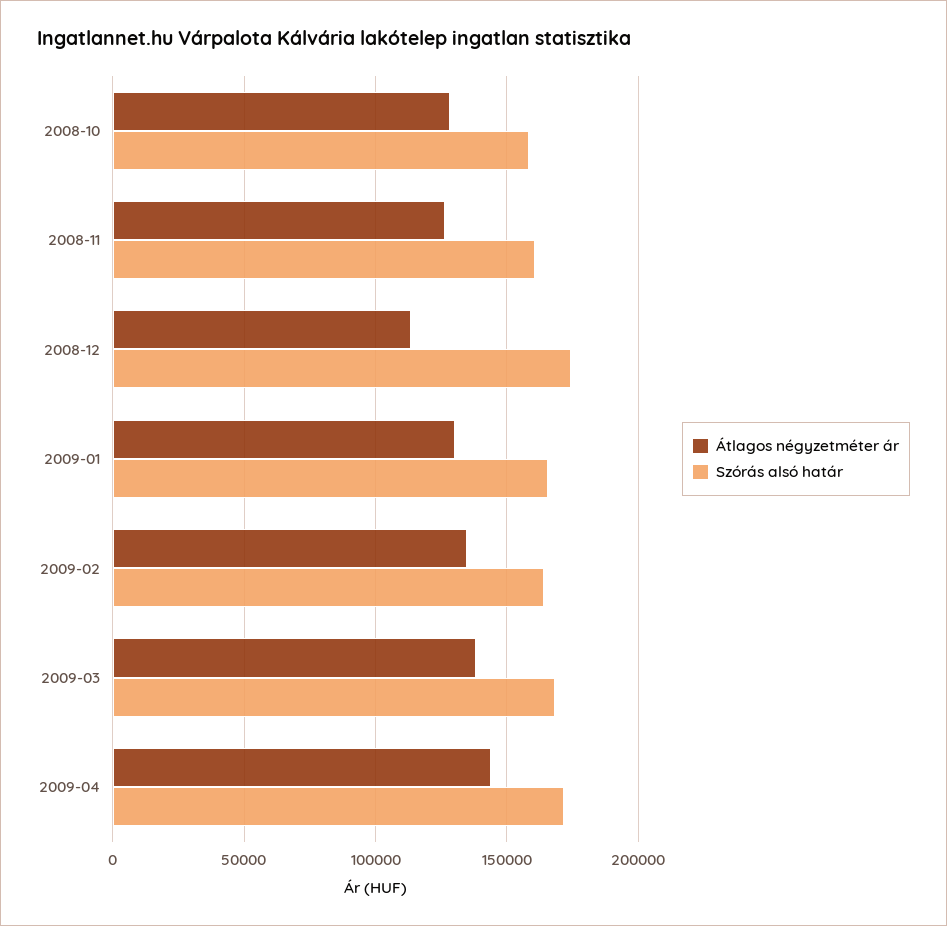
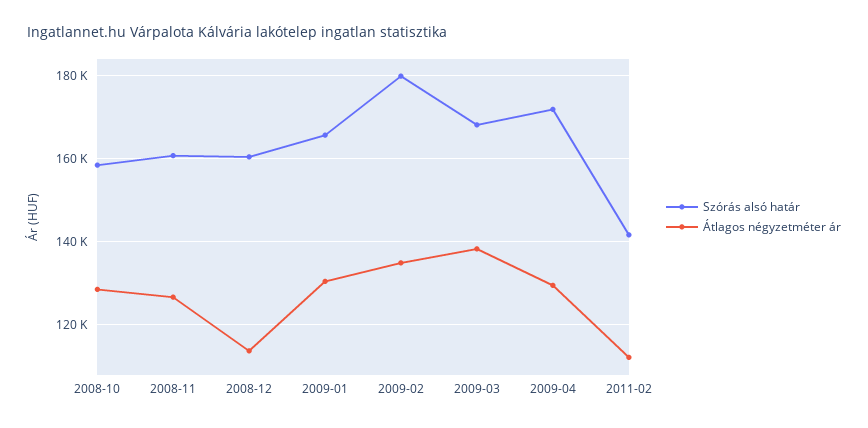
Szórás alsó határ, 2008-12: 175000 -> 160000
Szórás alsó határ, 2009-02: 165000 -> 180000
Átlagos négyzetméter ár, 2009-04: 145000 -> 130000
Szórás alsó határ, 2011-02: none -> 142000
Átlagos négyzetméter ár, 2011-02: none -> 112000

